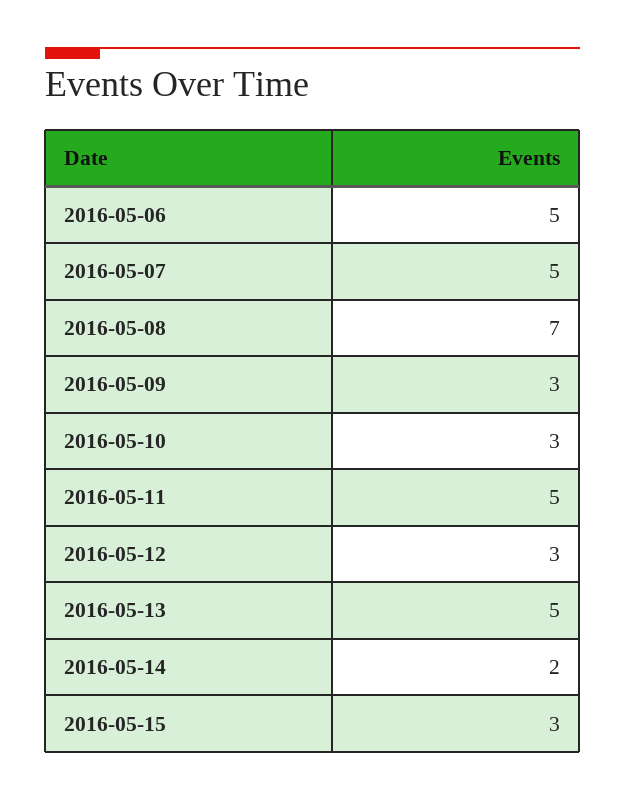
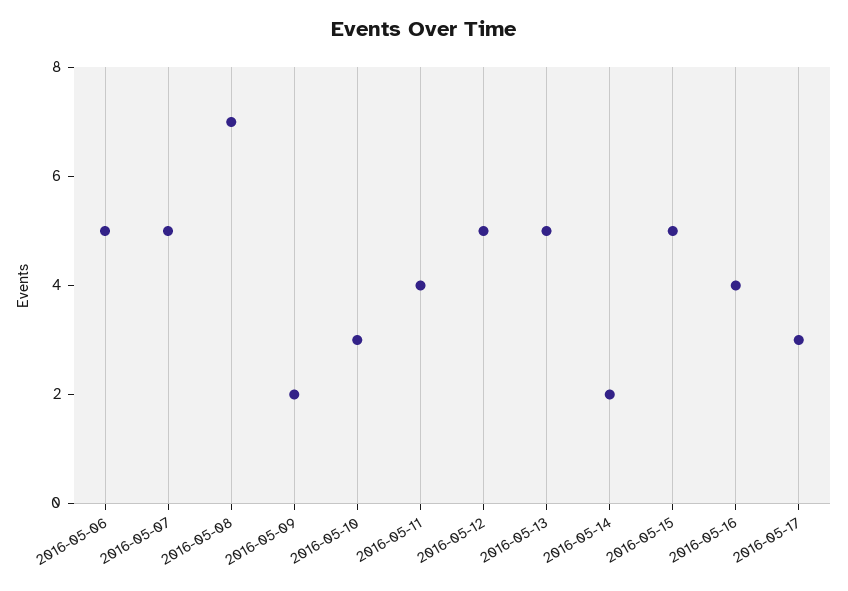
2016-05-09: 3 -> 2
2016-05-11: 5 -> 4
2016-05-12: 3 -> 5
2016-05-15: 3 -> 5
2016-05-16: none -> 4
2016-05-17: none -> 3

